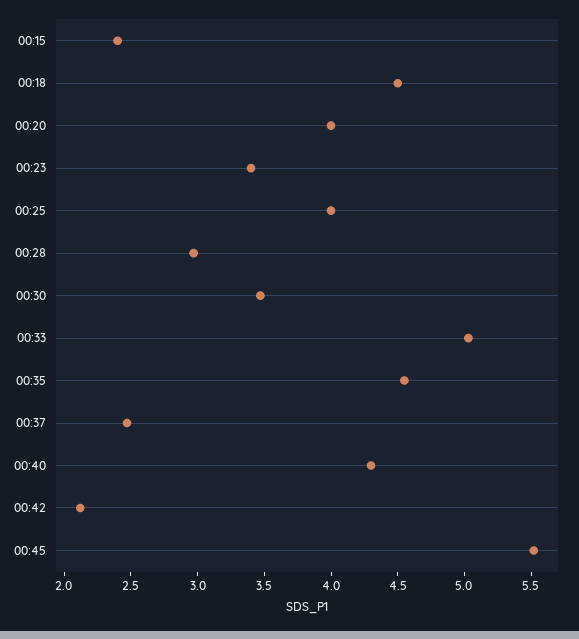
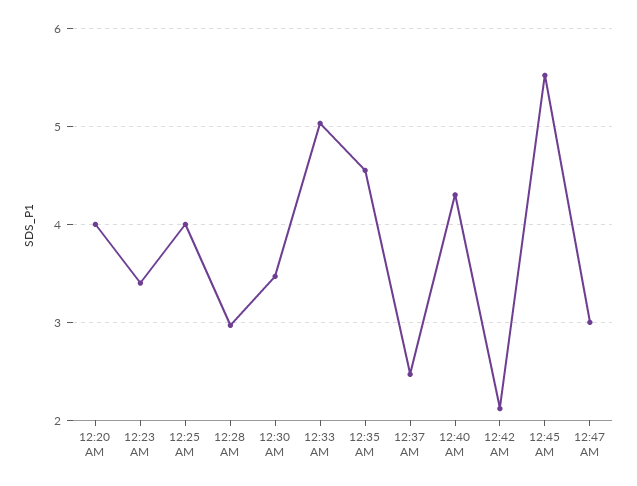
00:15: 2.4 -> none
00:18: 4.5 -> none
12:47 AM: none -> 3

